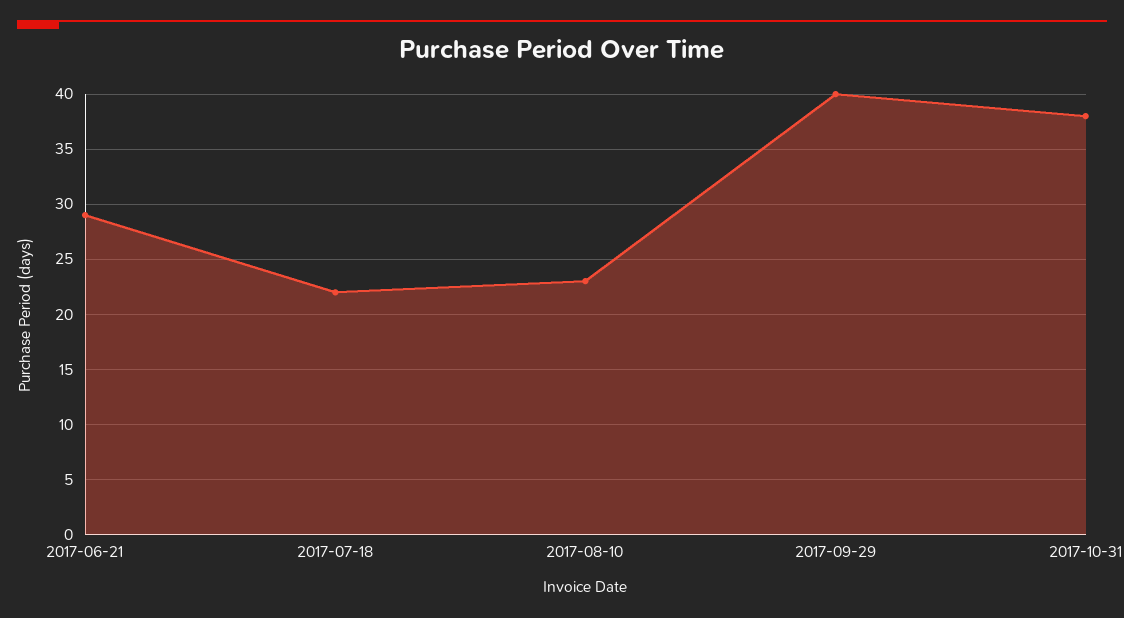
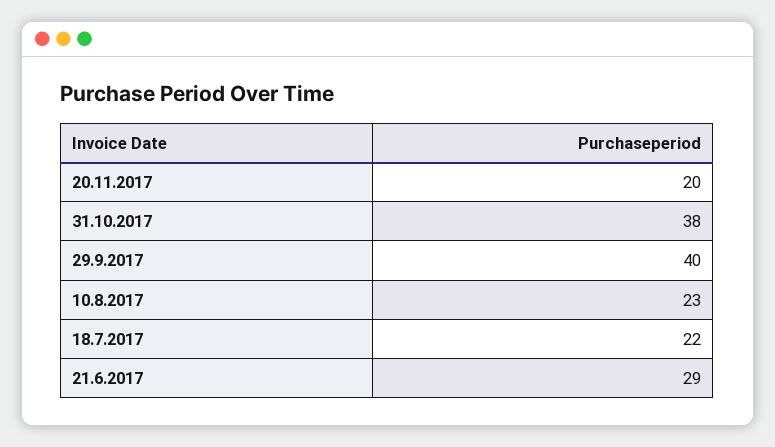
20.11.2017: none -> 20

